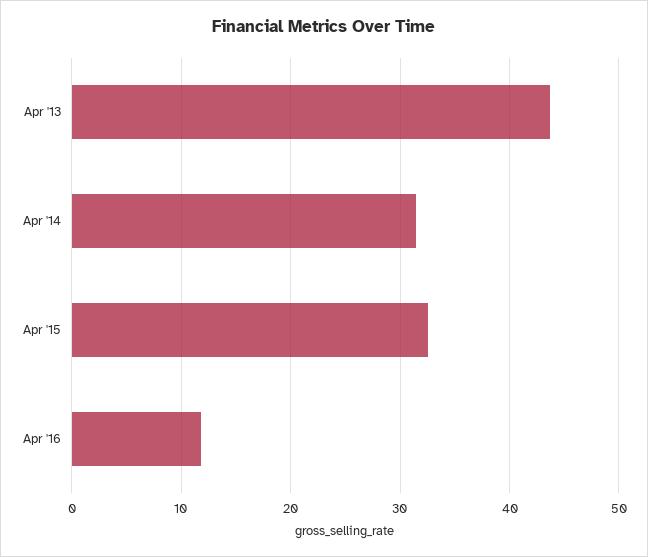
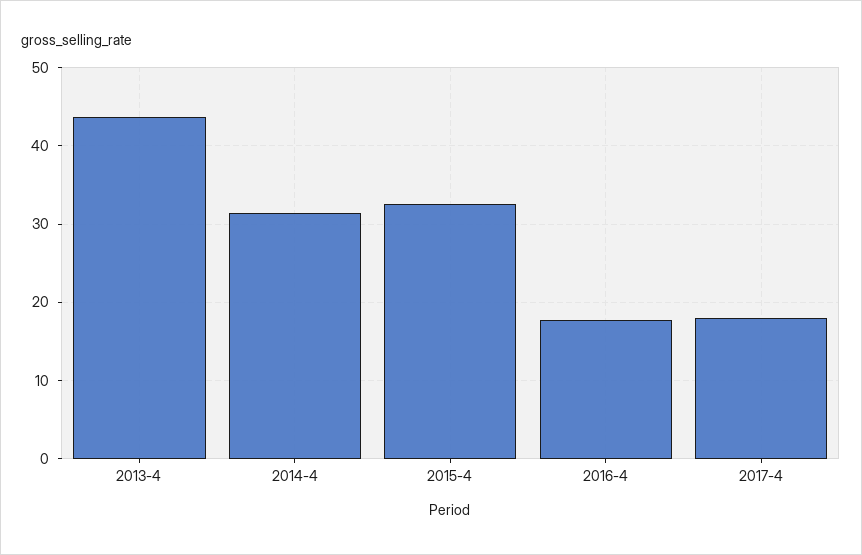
Apr '16: 12 -> 18
2017-4: none -> 18

